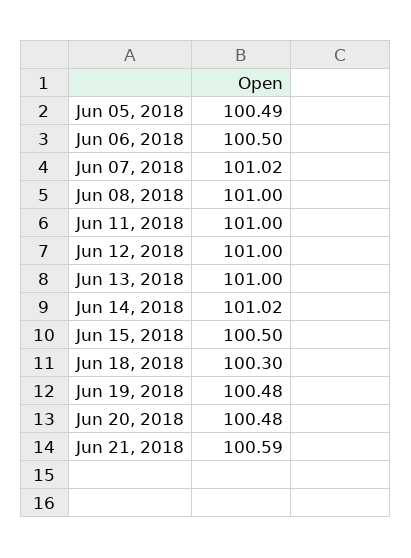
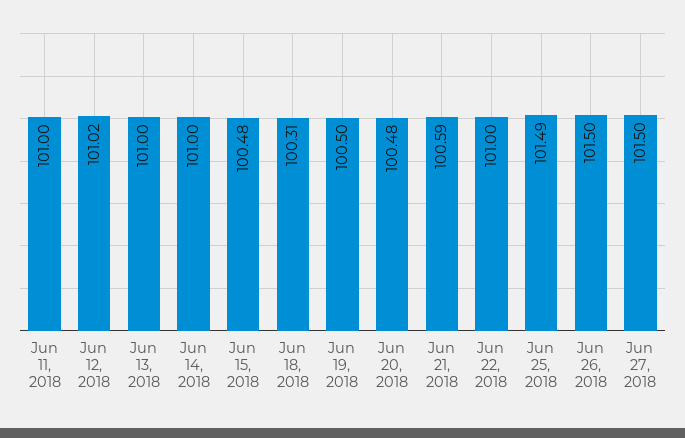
Jun 05, 2018: 100.49 -> none
Jun 06, 2018: 100.5 -> none
Jun 07, 2018: 101.02 -> none
Jun 08, 2018: 101 -> none
Jun 12, 2018: 101 -> 101.02
Jun 14, 2018: 101.02 -> 101
Jun 15, 2018: 100.5 -> 100.48
Jun 18, 2018: 100.3 -> 100.31
Jun 19, 2018: 100.48 -> 100.5
Jun 22, 2018: none -> 101
Jun 25, 2018: none -> 101.49
Jun 26, 2018: none -> 101.5
Jun 27, 2018: none -> 101.5

